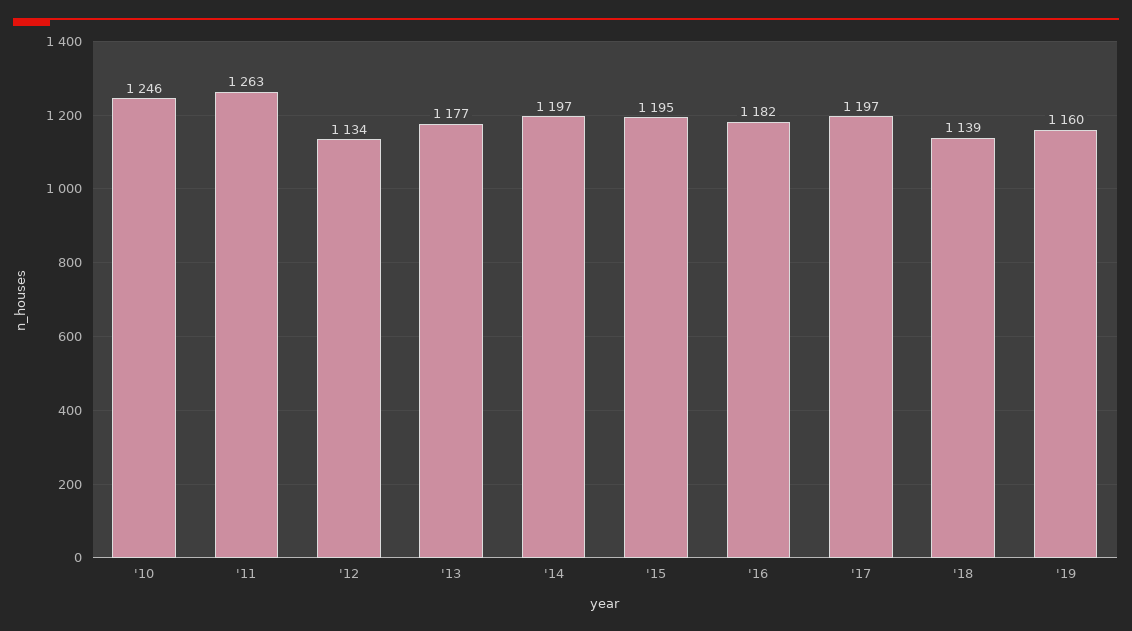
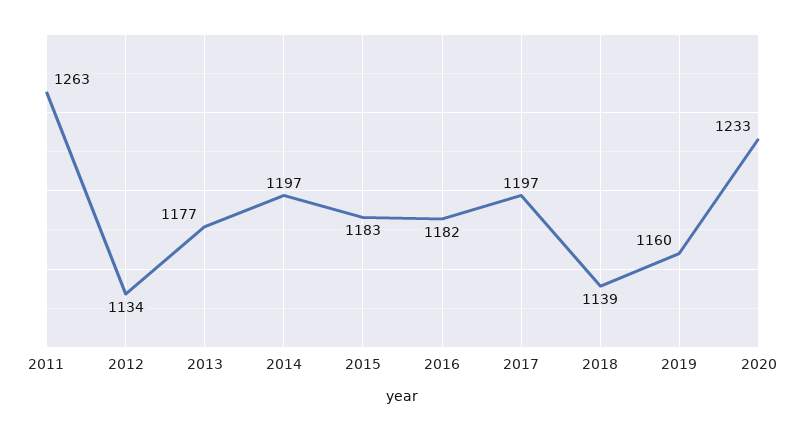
'10: 1246 -> none
'15: 1195 -> 1183
2020: none -> 1233

